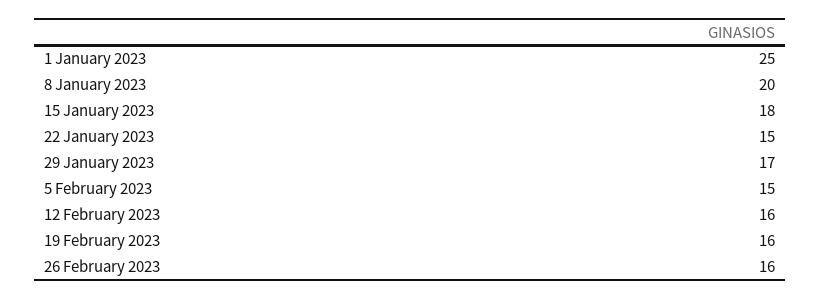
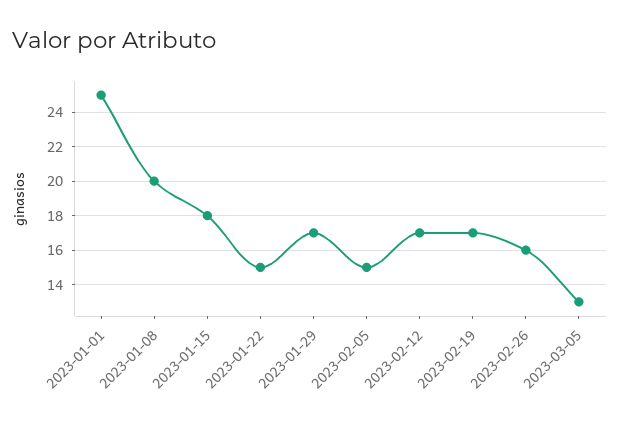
12 February 2023: 16 -> 17
19 February 2023: 16 -> 17
2023-03-05: none -> 13

